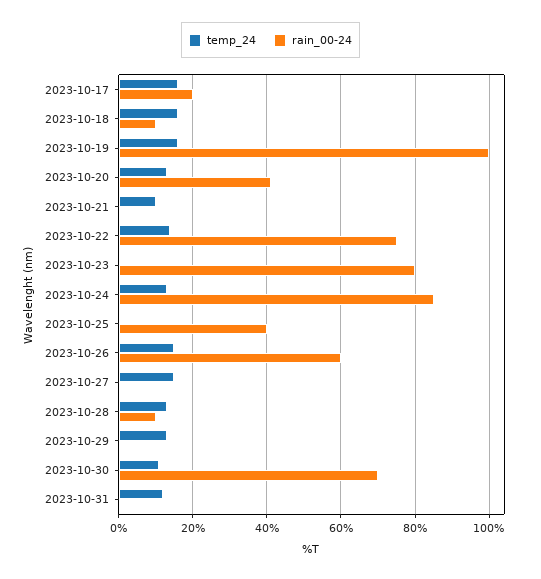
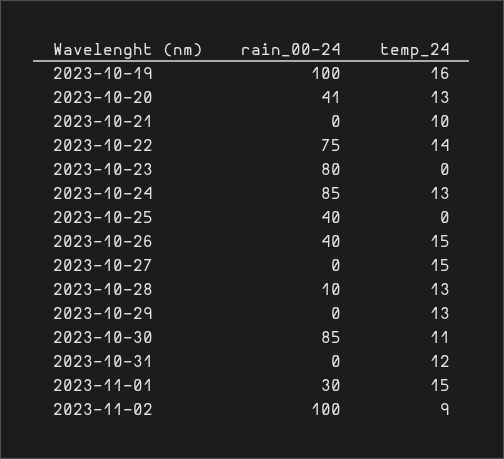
temp_24, 2023-10-17: 15 -> none
rain_00-24, 2023-10-17: 20 -> none
temp_24, 2023-10-18: 15 -> none
rain_00-24, 2023-10-18: 10 -> none
rain_00-24, 2023-10-26: 60 -> 40
rain_00-24, 2023-10-30: 70 -> 85
rain_00-24, 2023-11-01: none -> 30
temp_24, 2023-11-01: none -> 15
rain_00-24, 2023-11-02: none -> 100
temp_24, 2023-11-02: none -> 9

